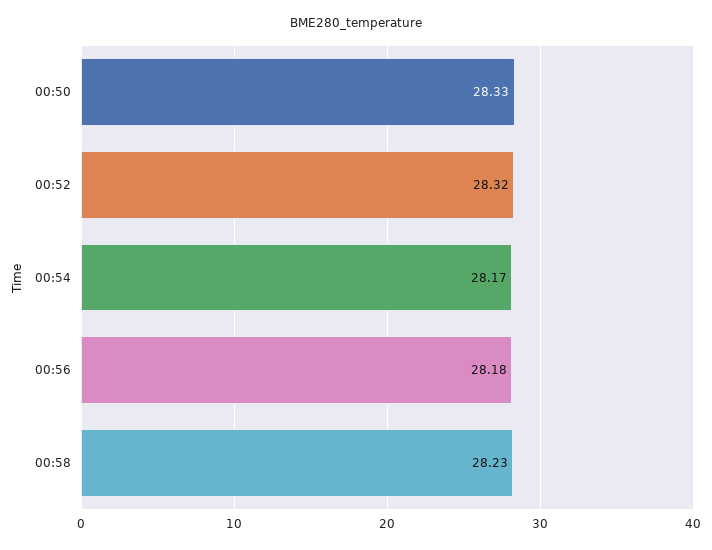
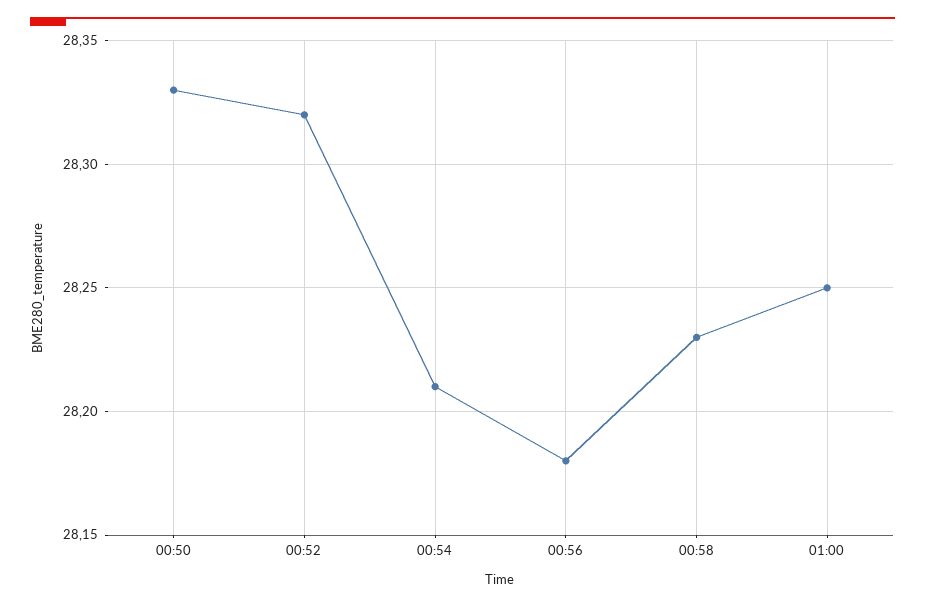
00:54: 28.17 -> 28.21
01:00: none -> 28.25

